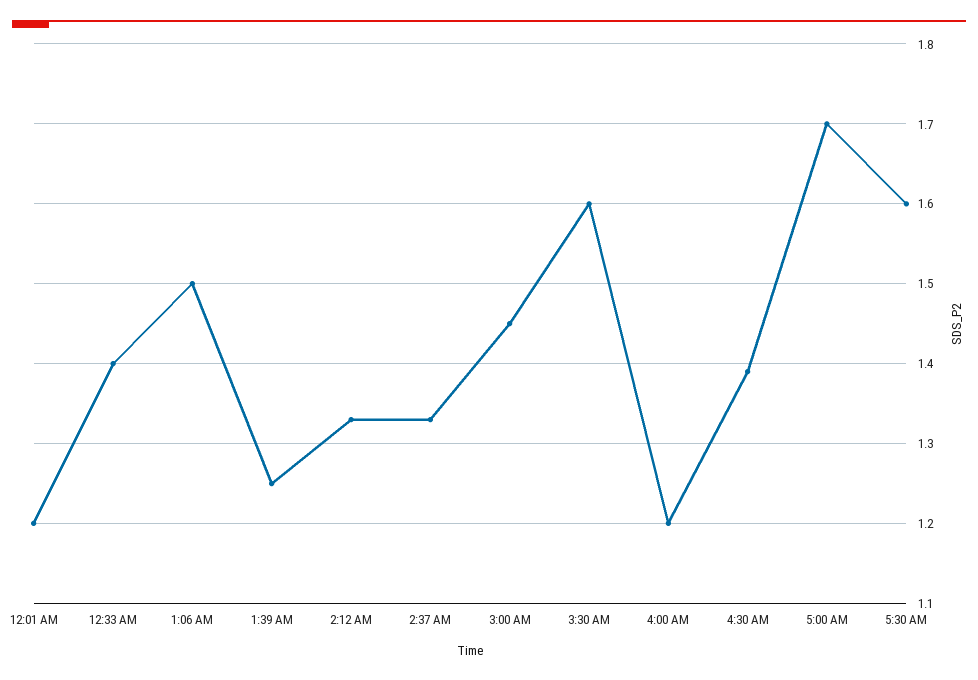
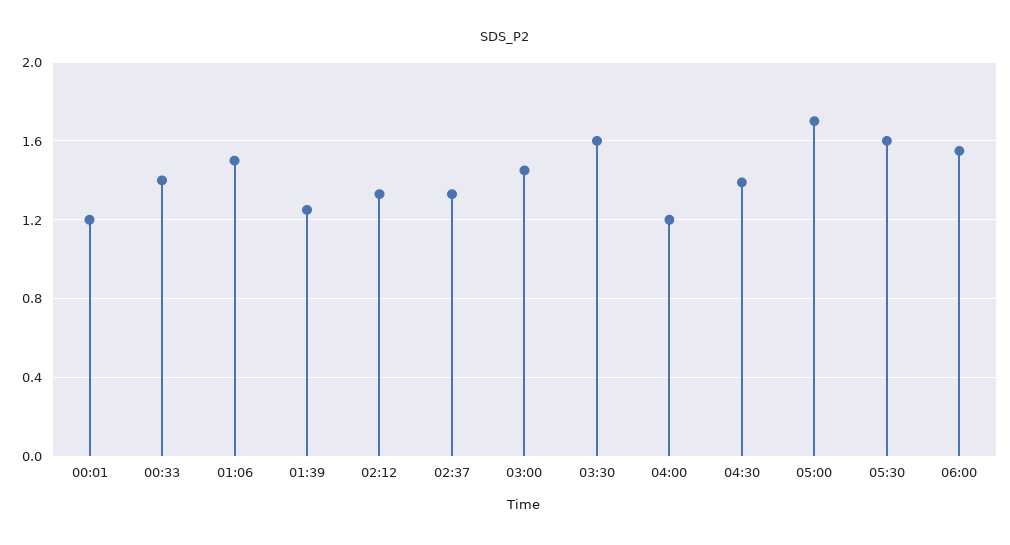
06:00: none -> 1.55

